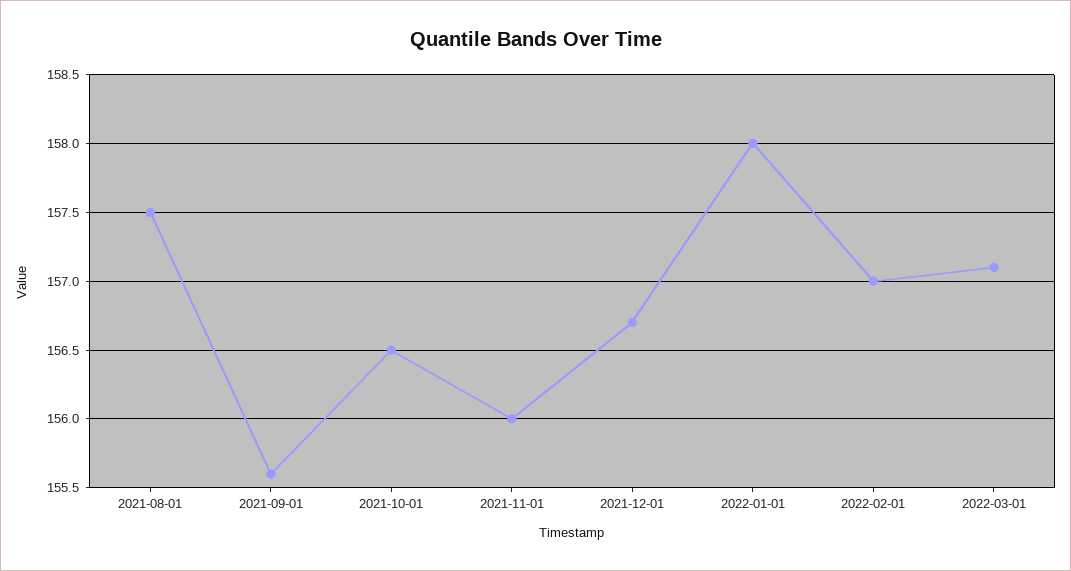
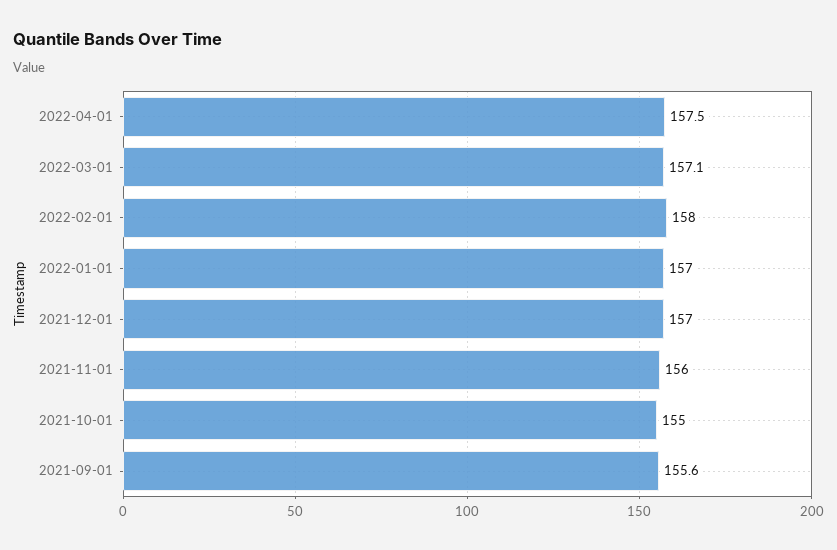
2021-08-01: 157.5 -> none
2021-10-01: 156.5 -> 155
2021-12-01: 156.7 -> 157
2022-01-01: 158 -> 157
2022-02-01: 157 -> 158
2022-04-01: none -> 157.5

